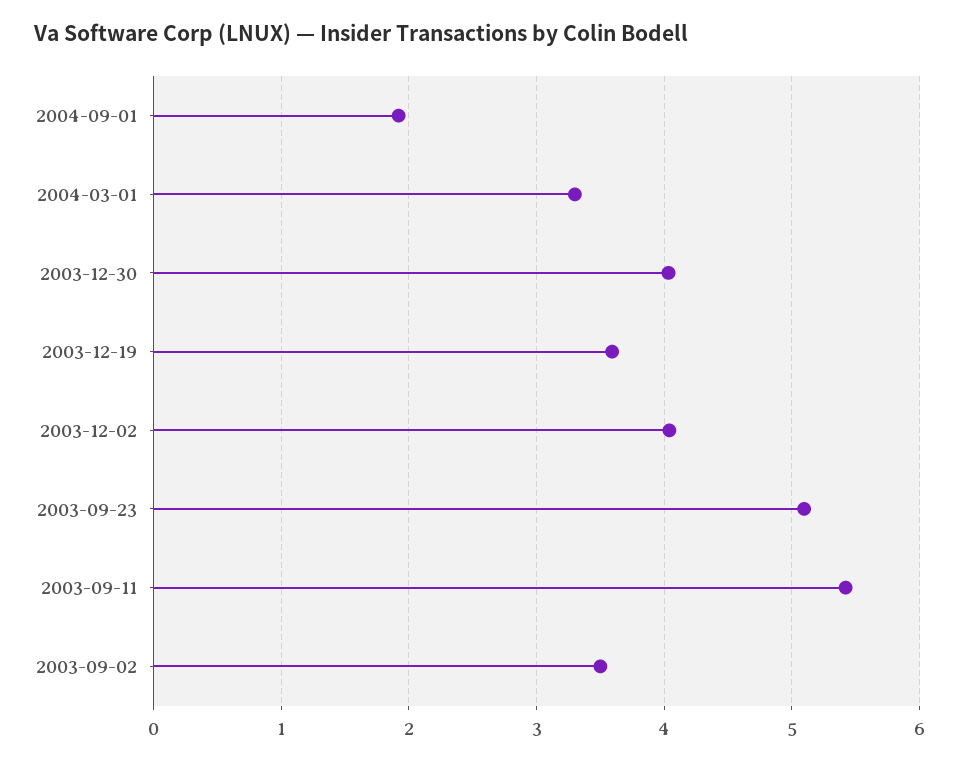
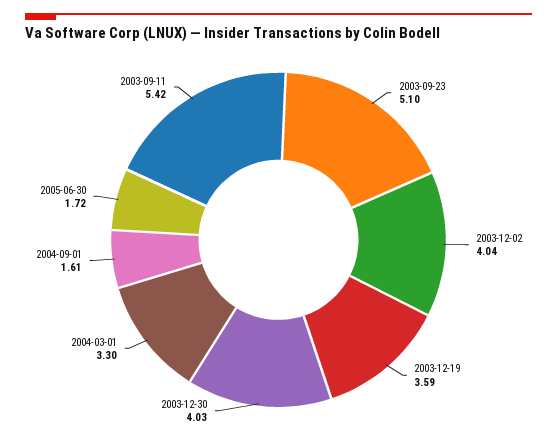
2004-09-01: 1.9 -> 1.61
2003-09-02: 3.5 -> none
2005-06-30: none -> 1.72

